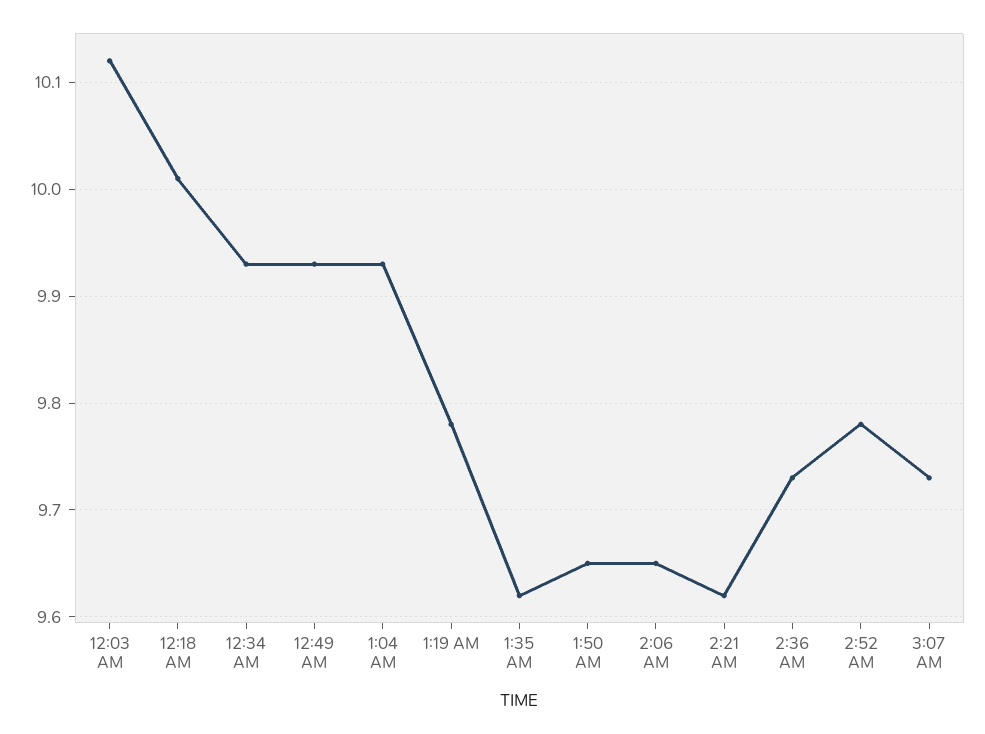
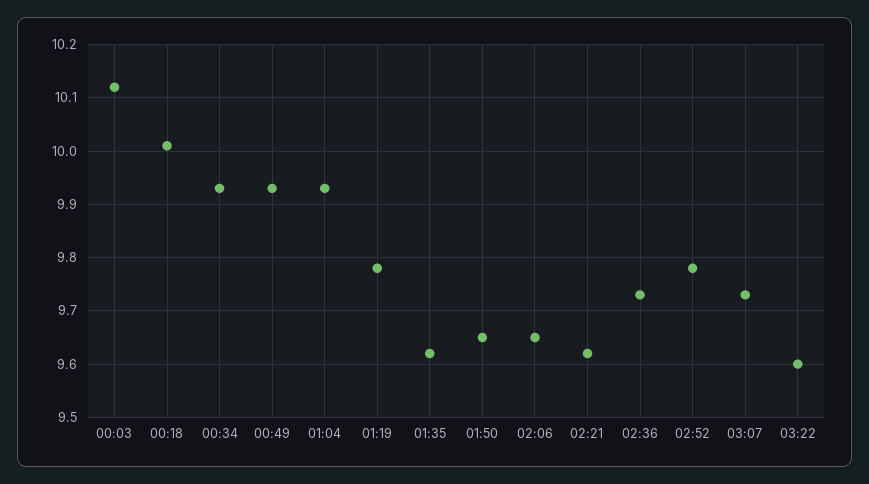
03:22: none -> 9.6

